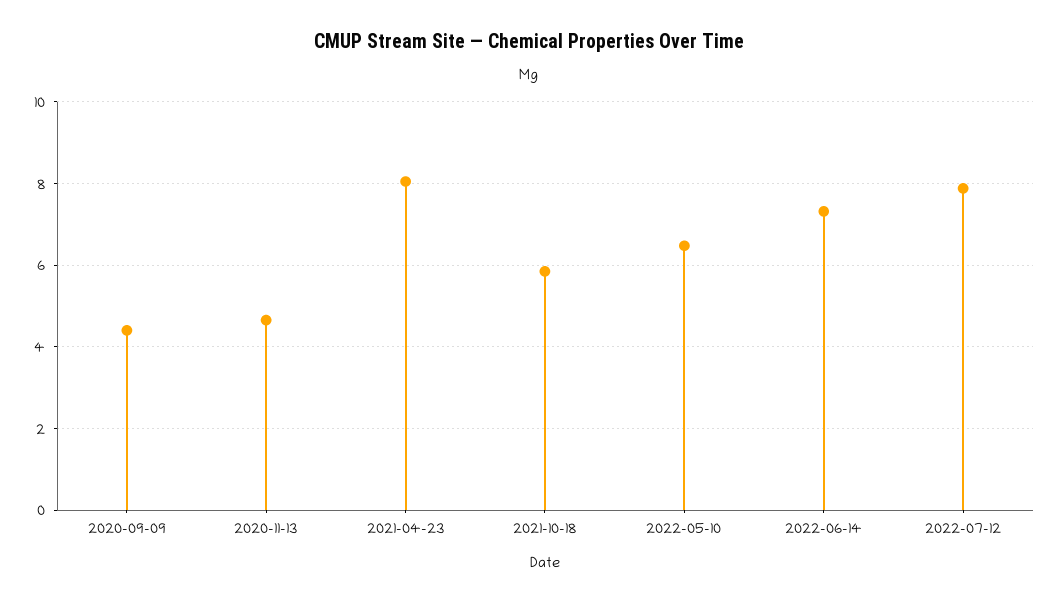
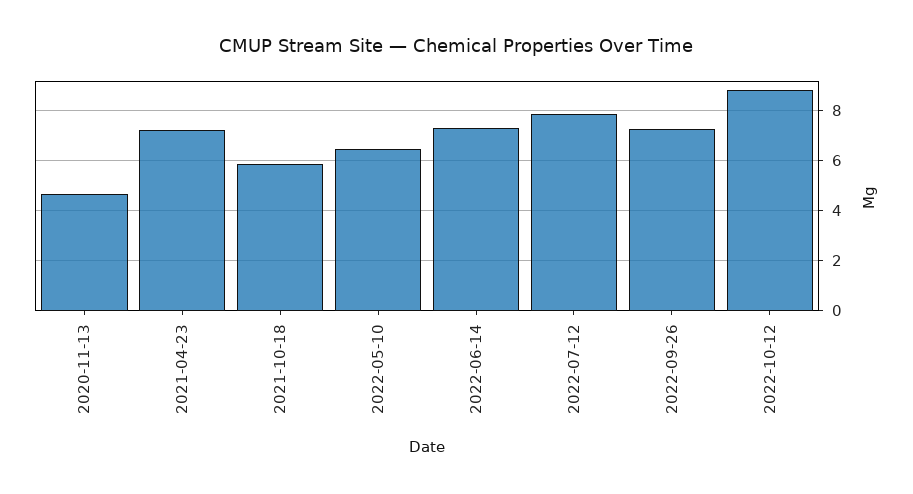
2020-09-09: 4.4 -> none
2021-04-23: 8 -> 7.25
2022-09-26: none -> 7.25
2022-10-12: none -> 8.75

